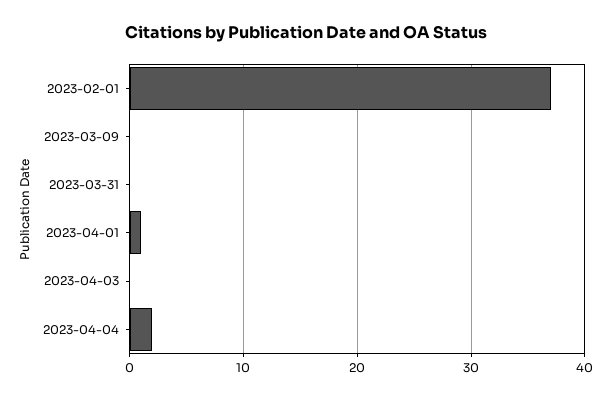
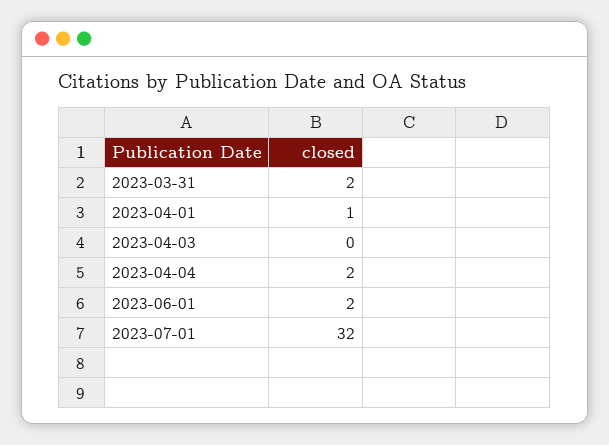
2023-02-01: 37 -> none
2023-03-09: 0 -> none
2023-03-31: 0 -> 2
2023-06-01: none -> 2
2023-07-01: none -> 32

